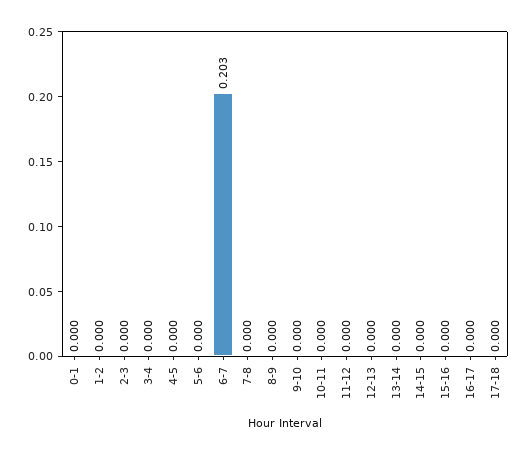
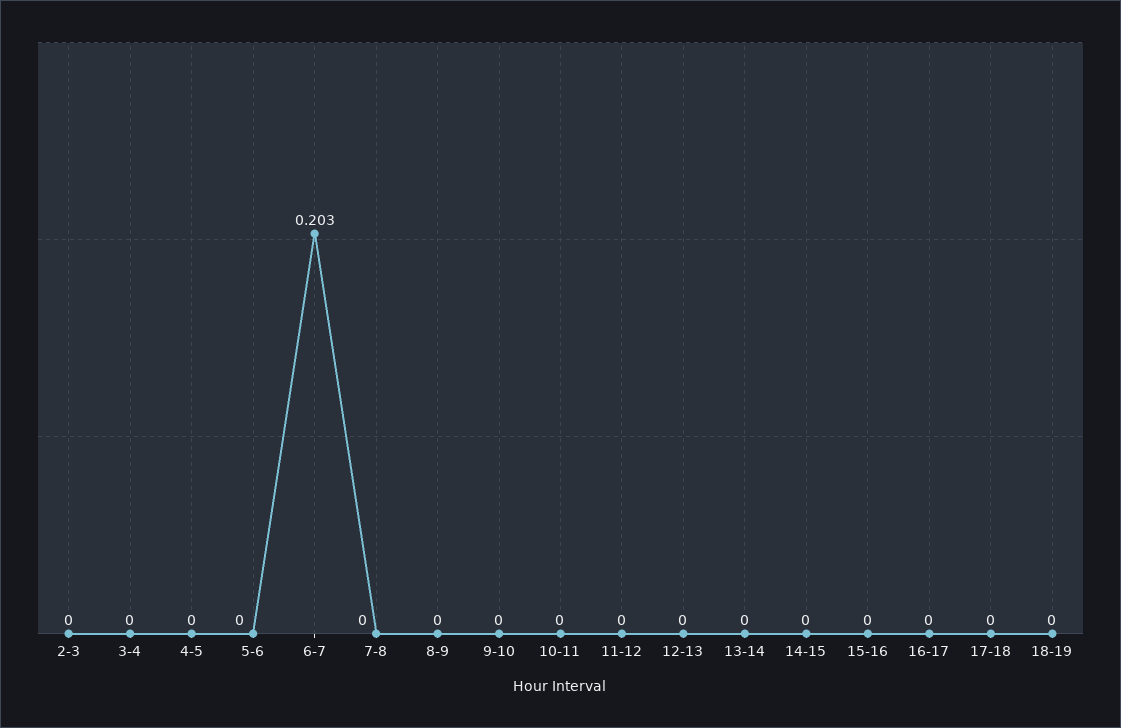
0-1: 0 -> none
1-2: 0 -> none
18-19: none -> 0

